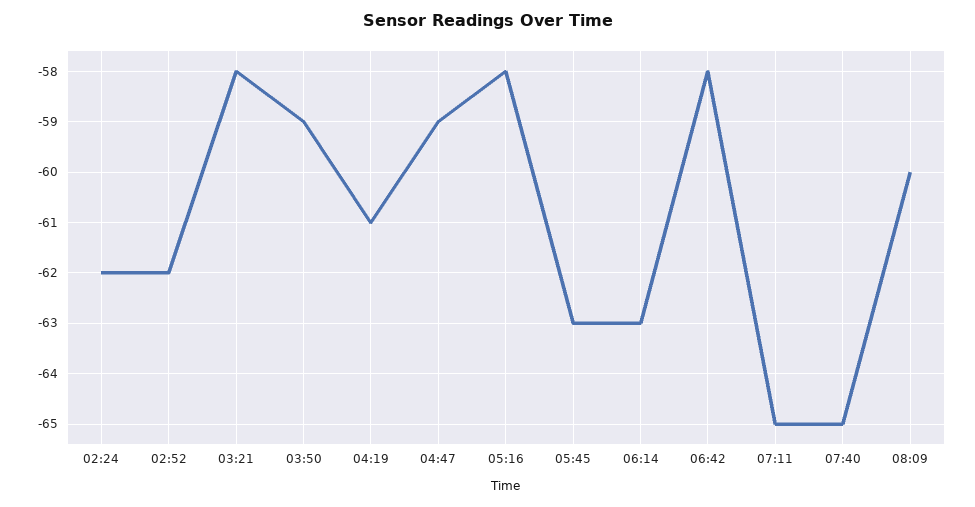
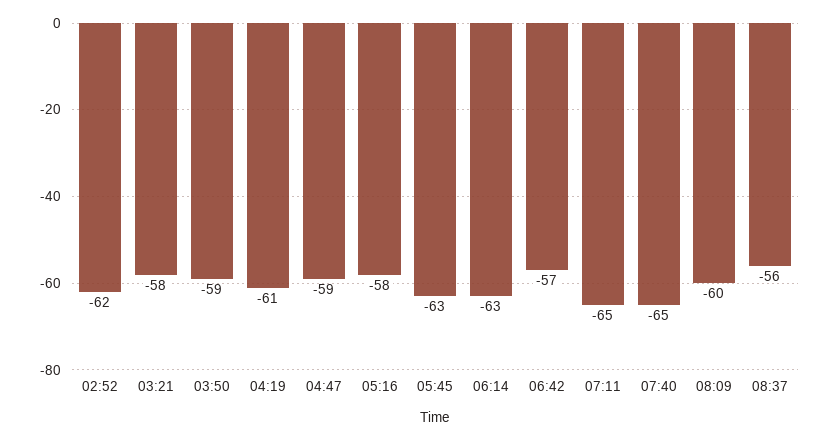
02:24: -62 -> none
06:42: -58 -> -57
08:37: none -> -56

